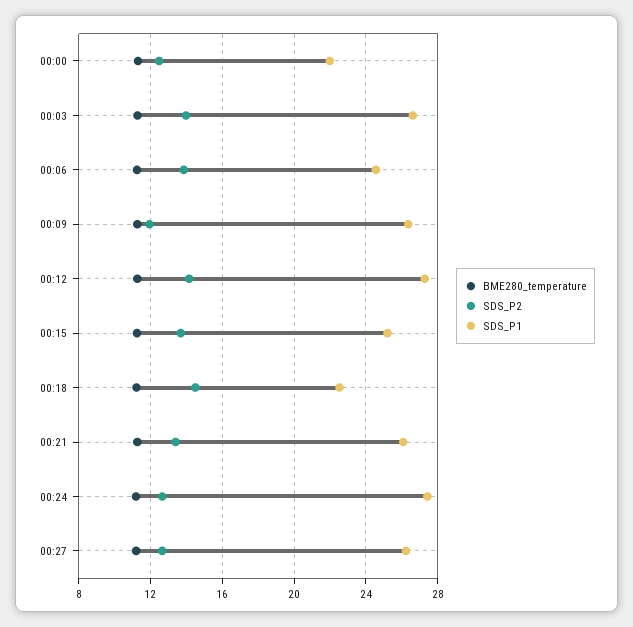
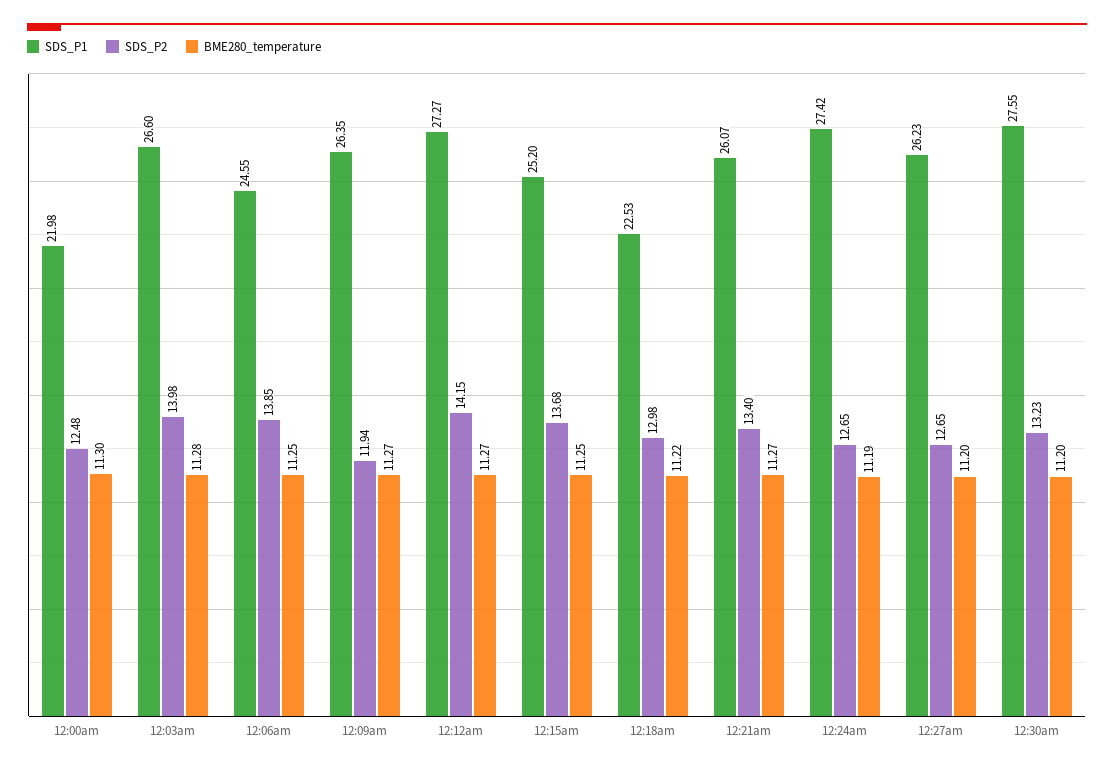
SDS_P2, 00:18: 14.5 -> 12.98
SDS_P1, 12:30am: none -> 27.55
SDS_P2, 12:30am: none -> 13.23
BME280_temperature, 12:30am: none -> 11.2

